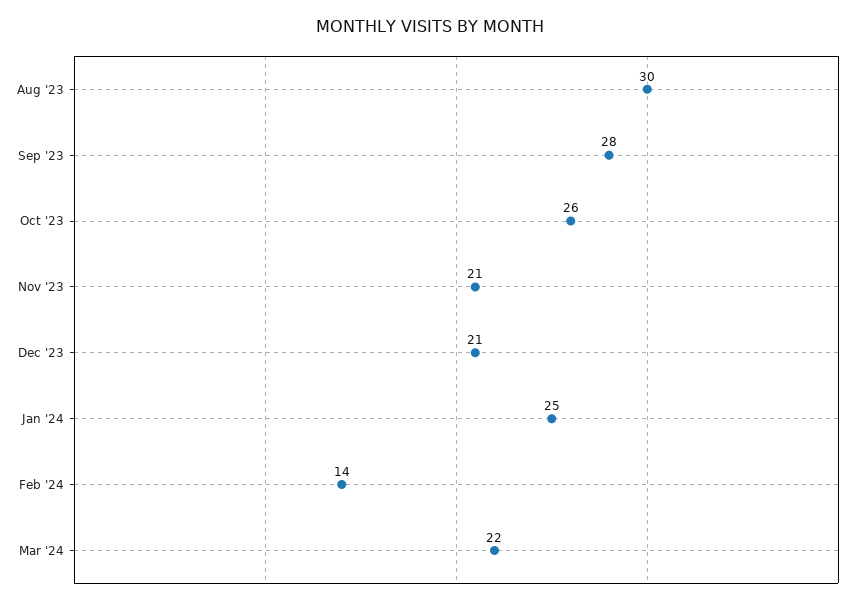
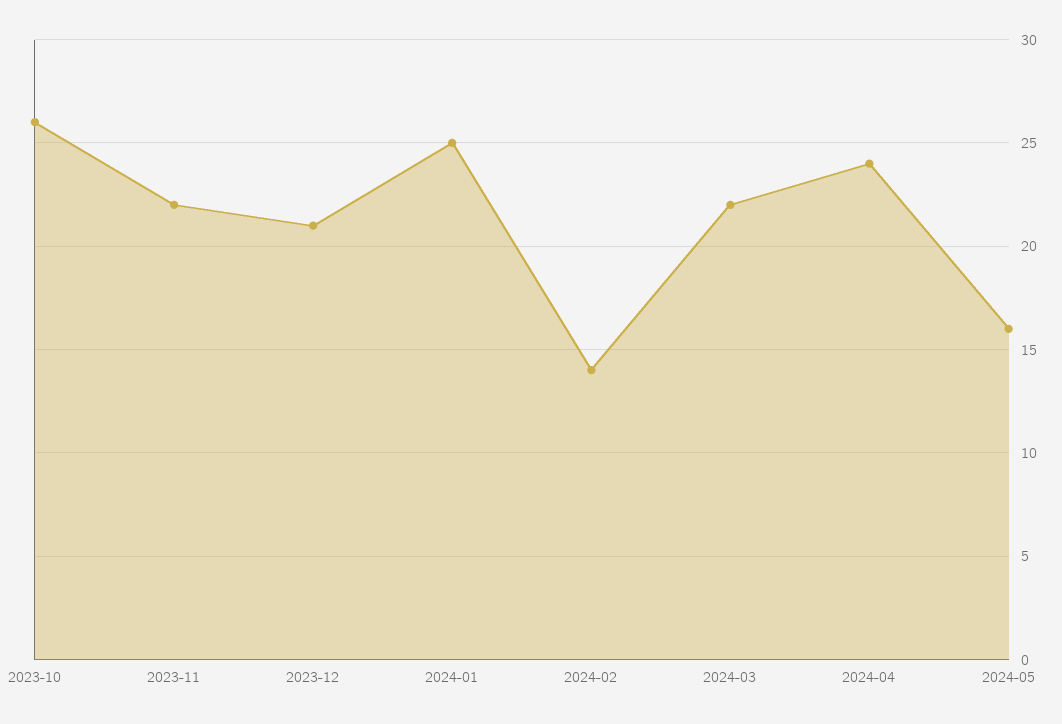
Aug '23: 30 -> none
Sep '23: 28 -> none
Nov '23: 21 -> 22
2024-04: none -> 24
2024-05: none -> 16

